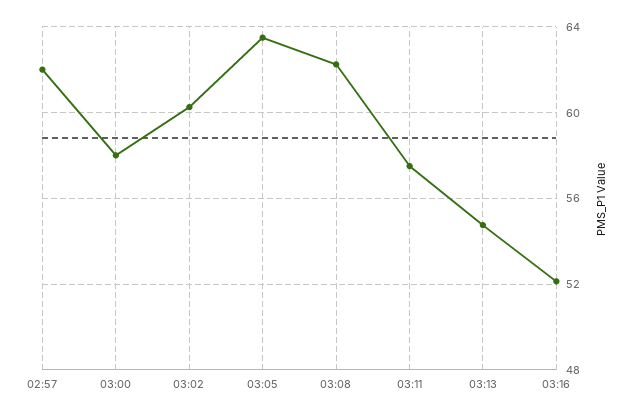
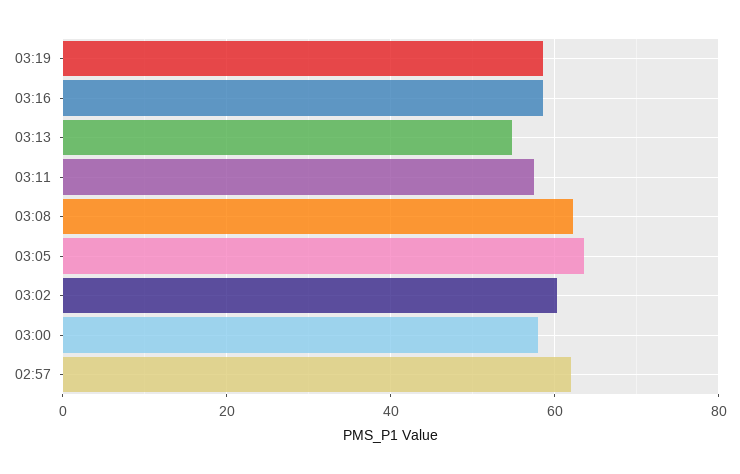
03:16: 52 -> 58
03:19: none -> 58

